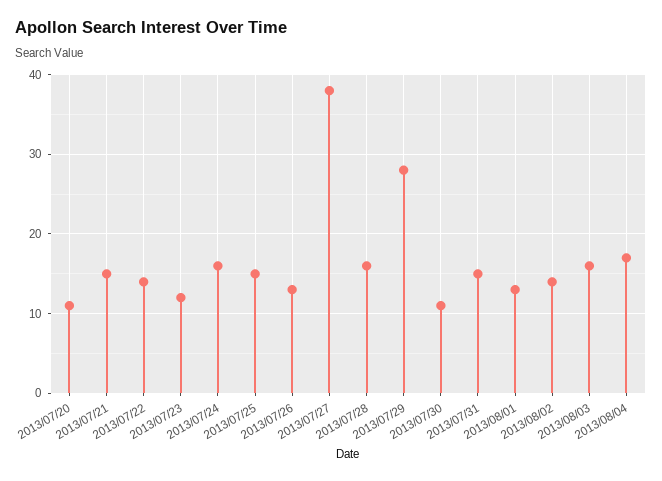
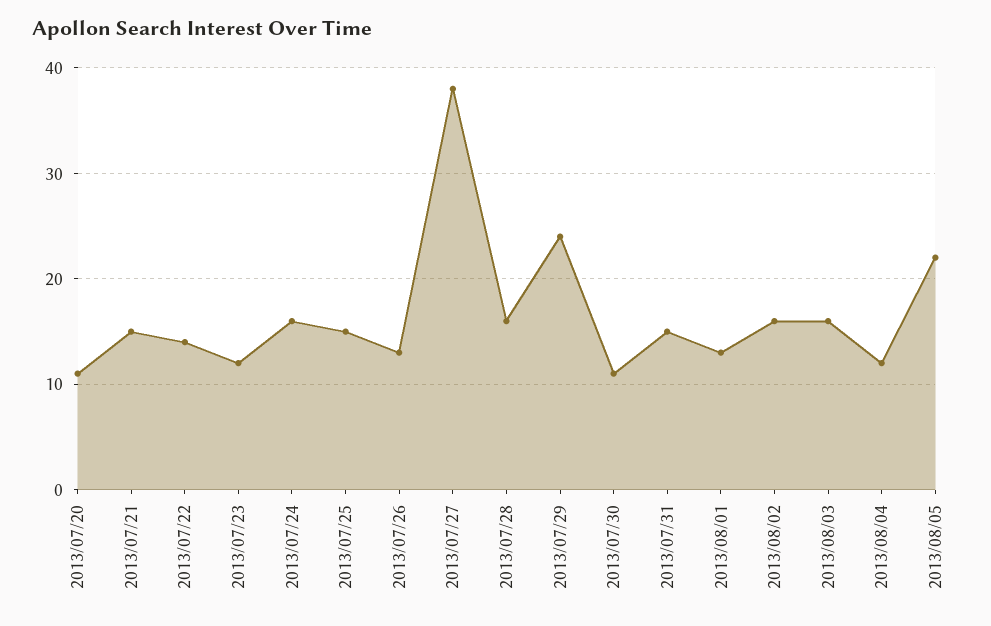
2013/07/29: 28 -> 24
2013/08/02: 14 -> 16
2013/08/04: 17 -> 12
2013/08/05: none -> 22

